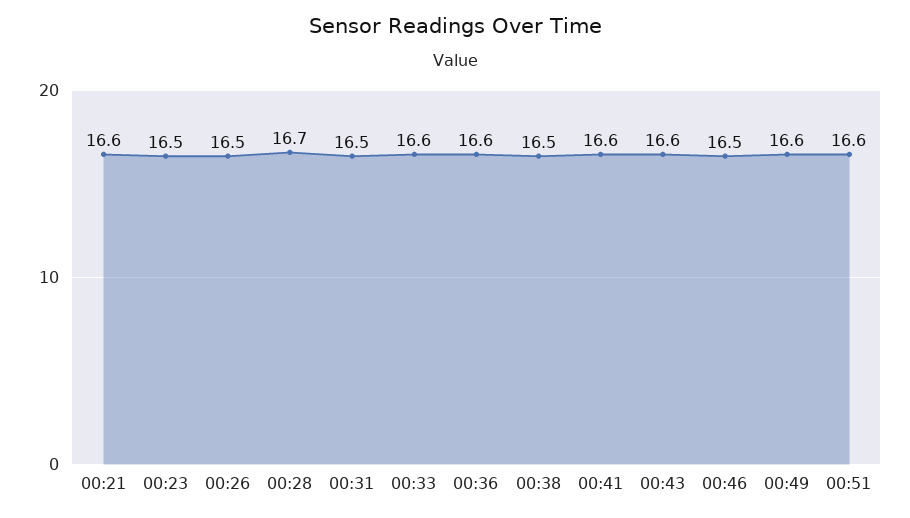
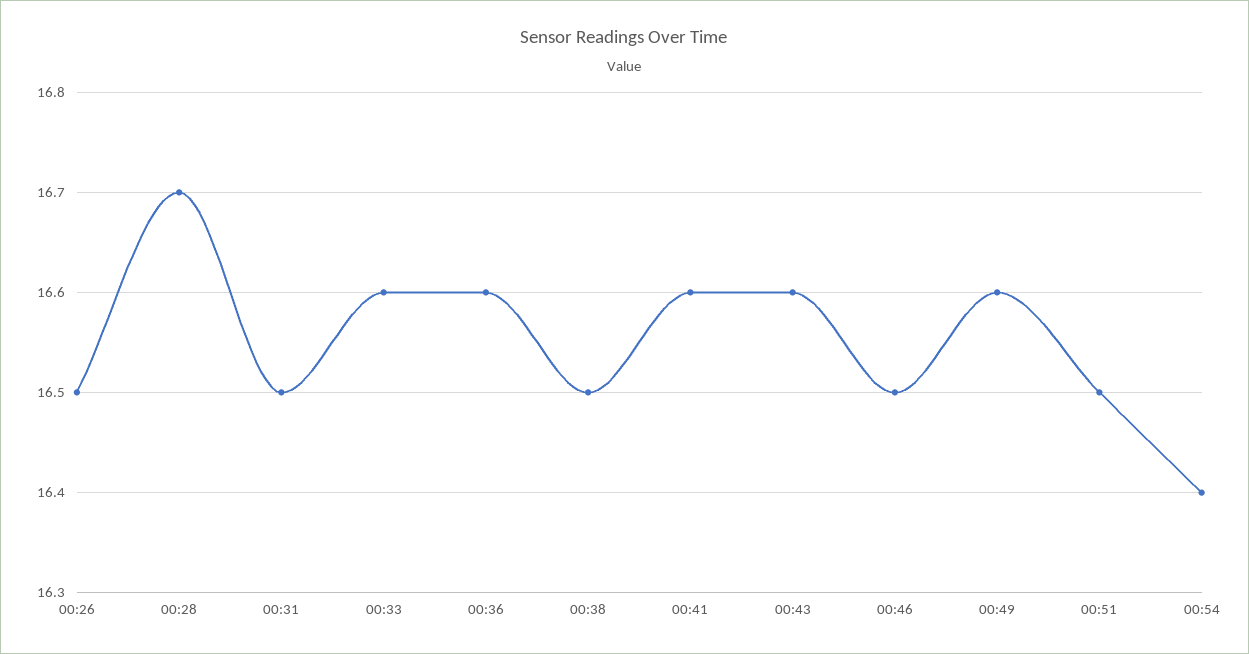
00:21: 16.6 -> none
00:23: 16.5 -> none
00:51: 16.6 -> 16.5
00:54: none -> 16.4

